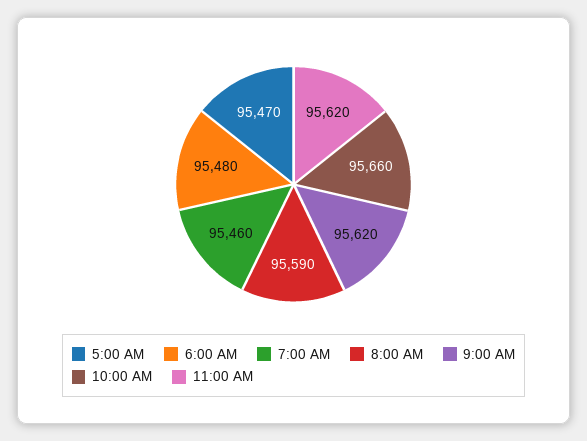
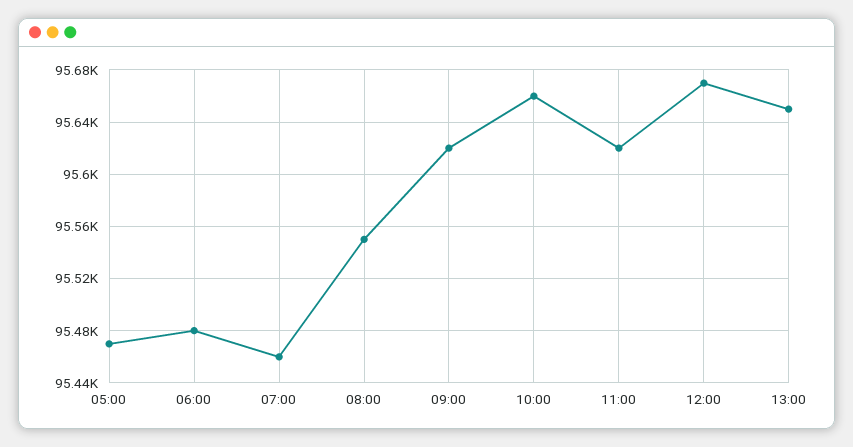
8:00 AM: 95590 -> 95550
12:00: none -> 95670
13:00: none -> 95650

